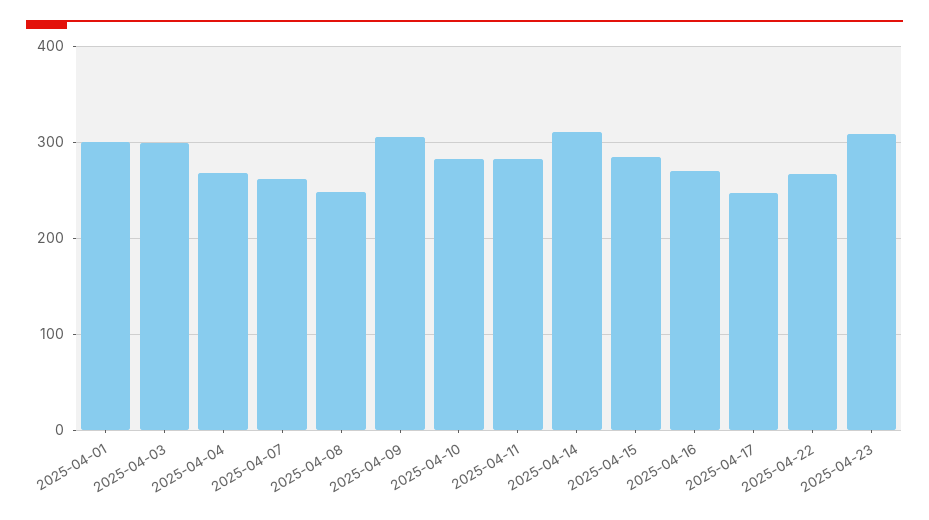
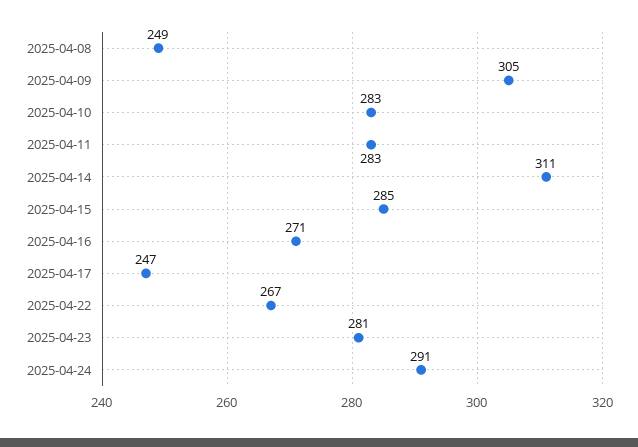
2025-04-01: 300 -> none
2025-04-03: 300 -> none
2025-04-04: 270 -> none
2025-04-07: 260 -> none
2025-04-23: 310 -> 281
2025-04-24: none -> 291

